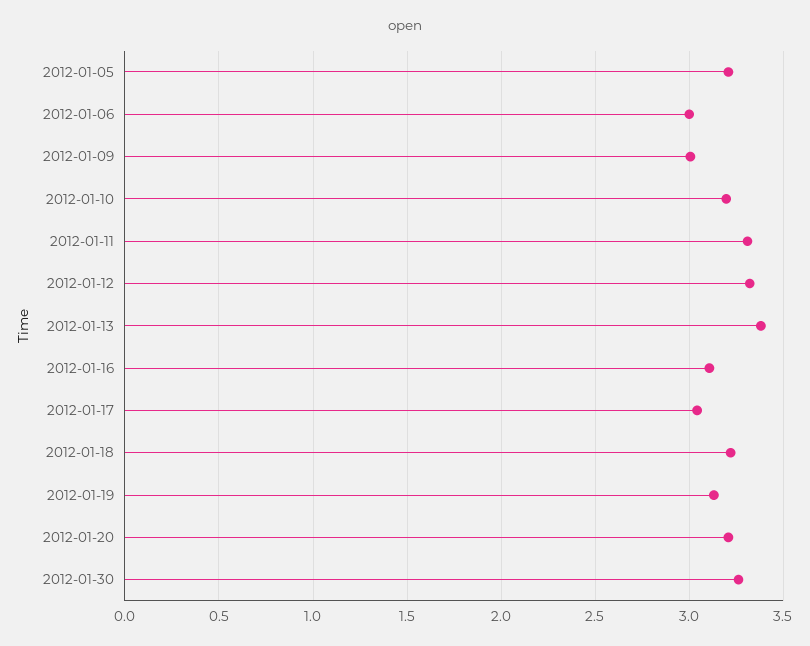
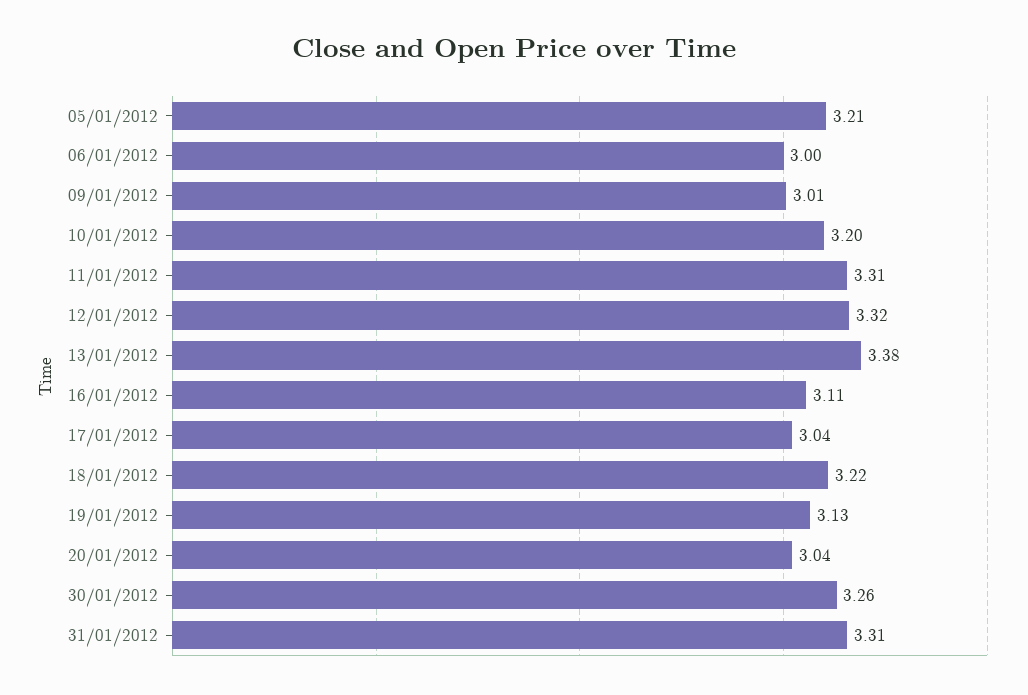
2012-01-20: 3.2 -> 3.04
31/01/2012: none -> 3.31

